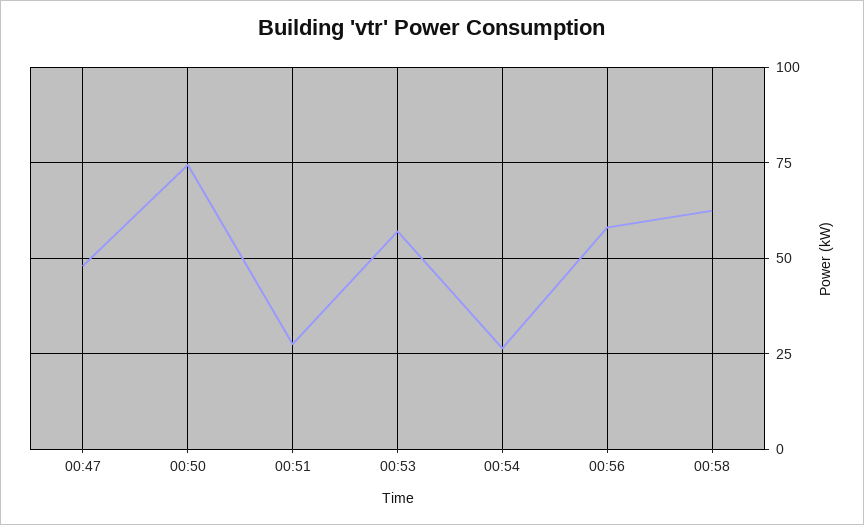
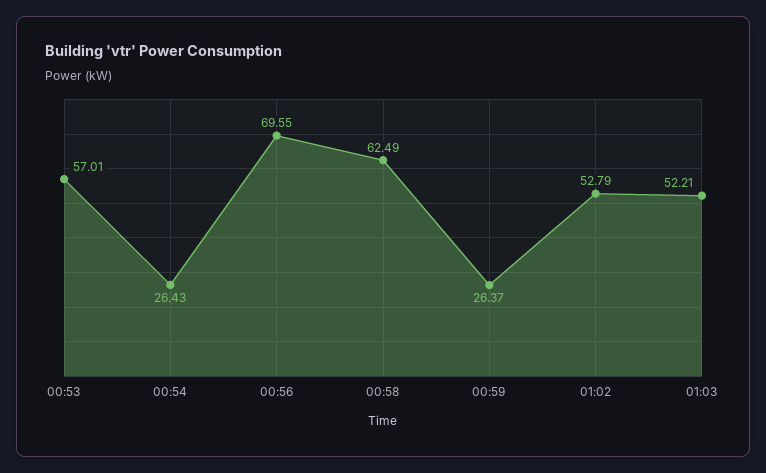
00:47: 47.5 -> none
00:50: 75 -> none
00:51: 27.5 -> none
00:56: 57.5 -> 69.55
00:59: none -> 26.37
01:02: none -> 52.79
01:03: none -> 52.21

